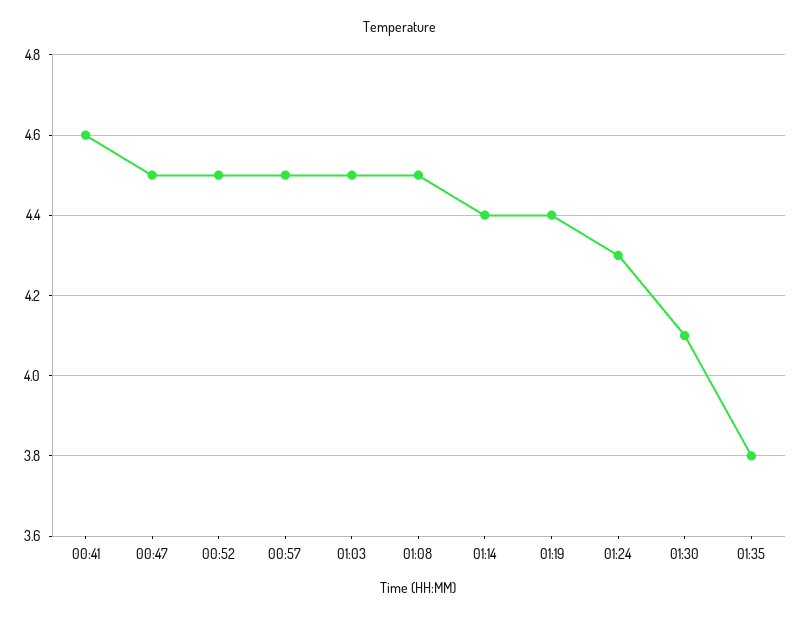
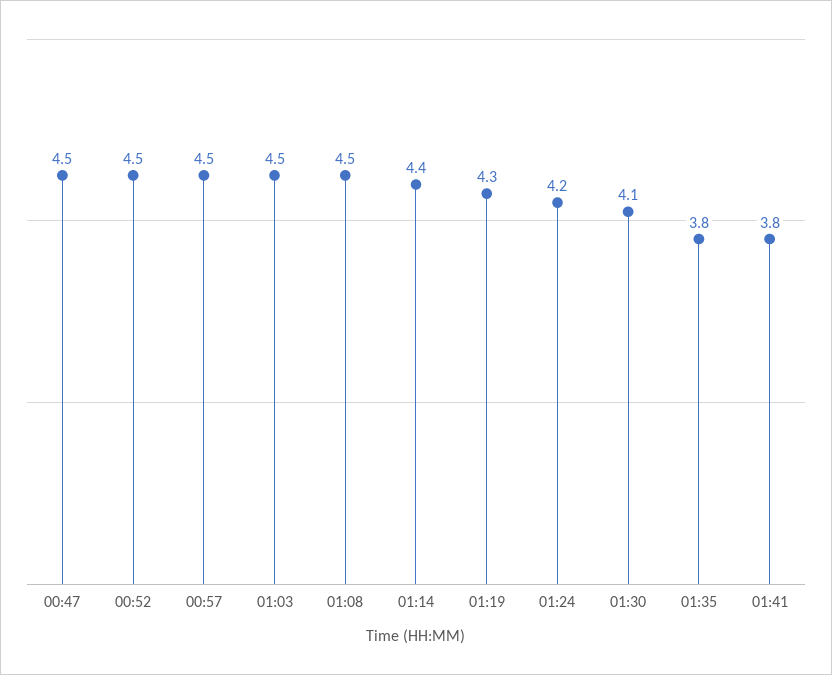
00:41: 4.6 -> none
01:19: 4.4 -> 4.3
01:24: 4.3 -> 4.2
01:41: none -> 3.8

